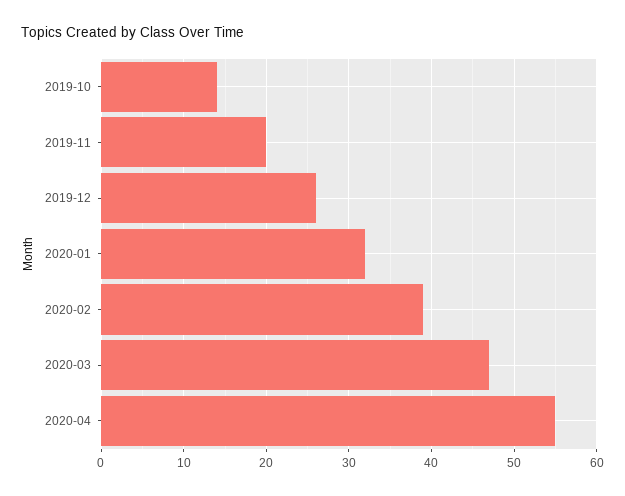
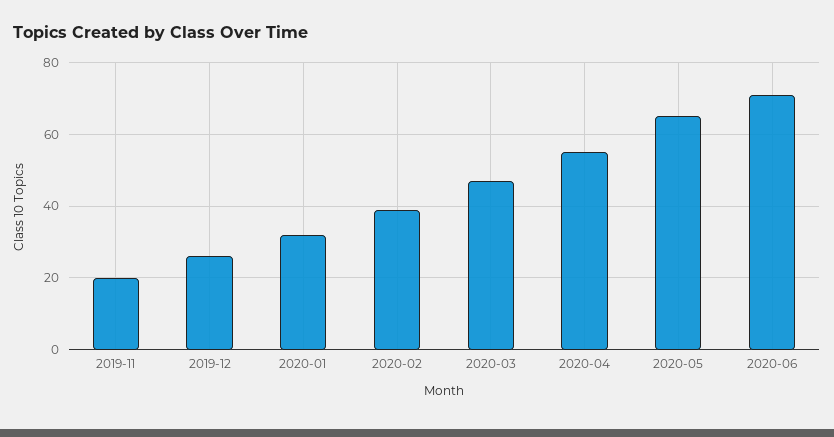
2019-10: 14 -> none
2020-05: none -> 65
2020-06: none -> 70

